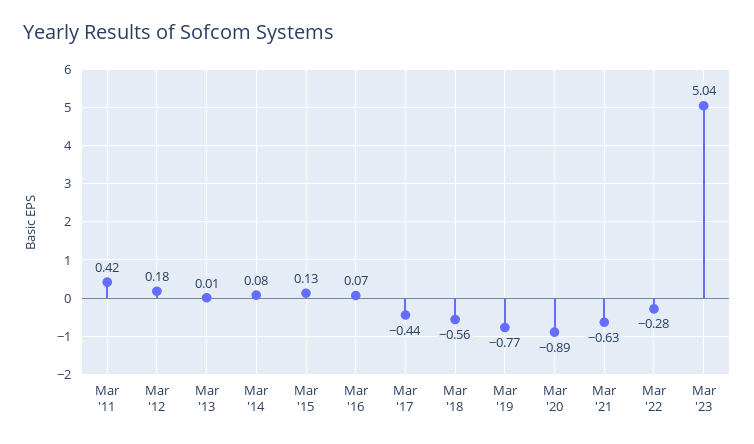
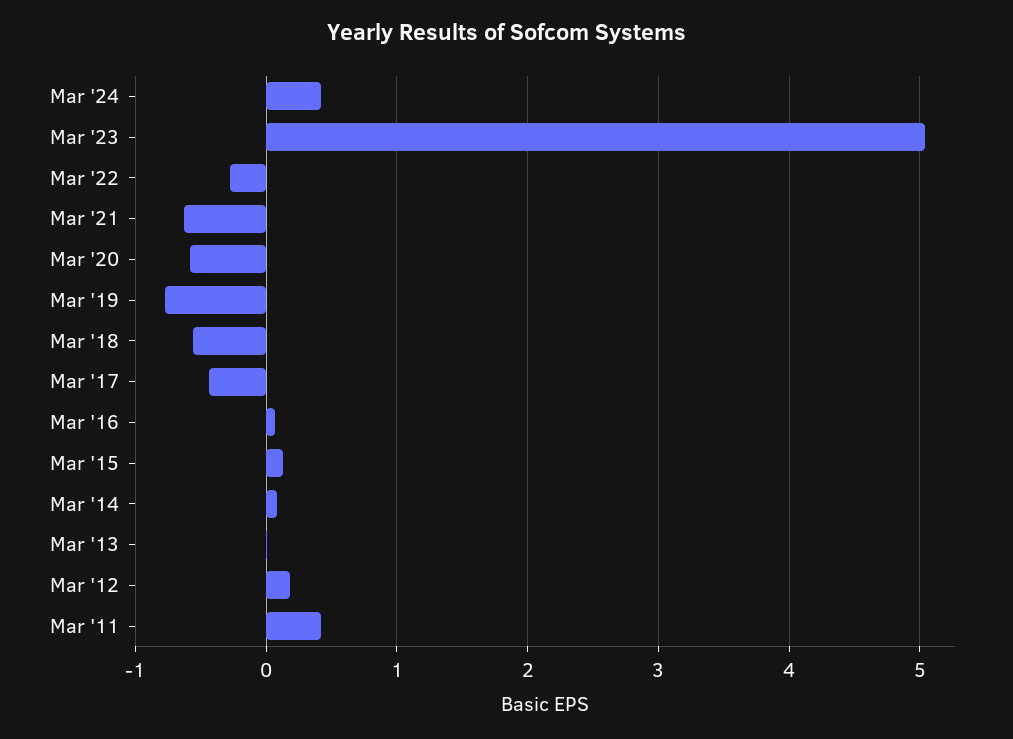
Mar '20: -0.89 -> -0.6
Mar '24: none -> 0.4

